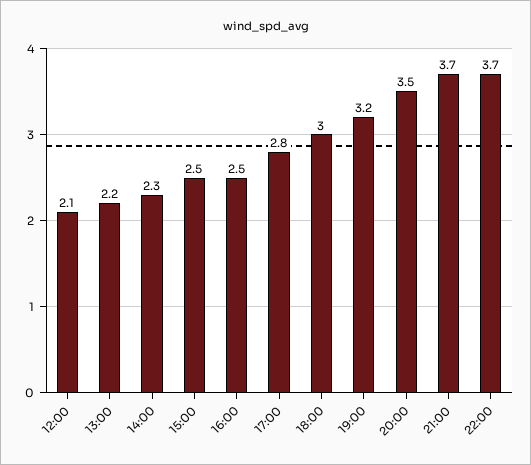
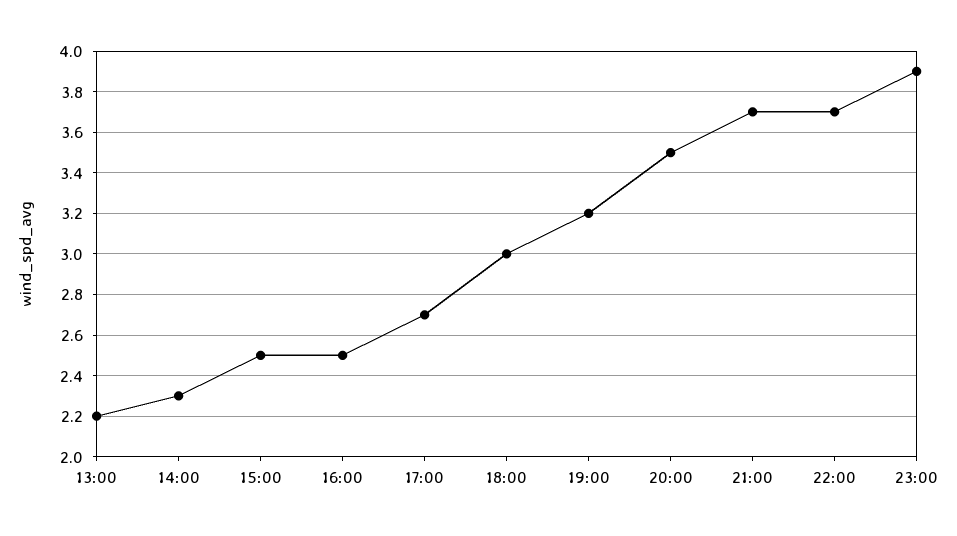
12:00: 2.1 -> none
17:00: 2.8 -> 2.7
23:00: none -> 3.9

